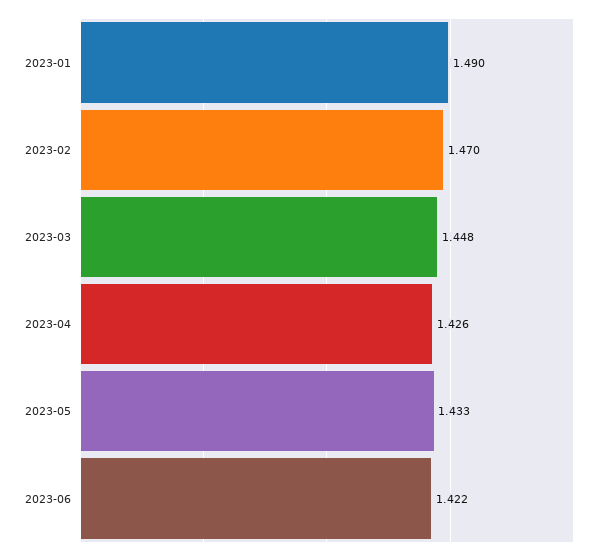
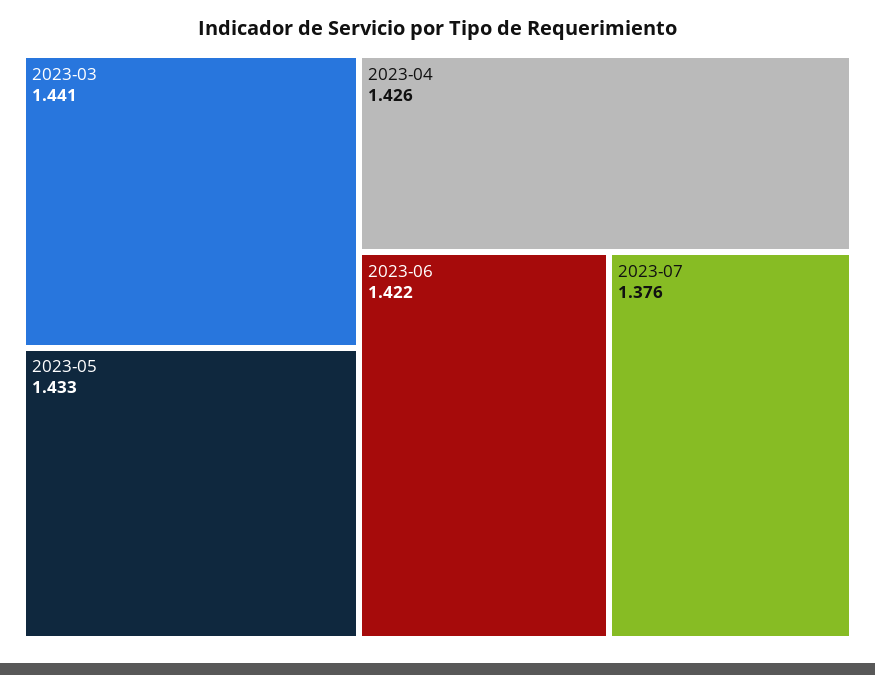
2023-01: 1.49 -> none
2023-02: 1.47 -> none
2023-03: 1.448 -> 1.441
2023-07: none -> 1.376

